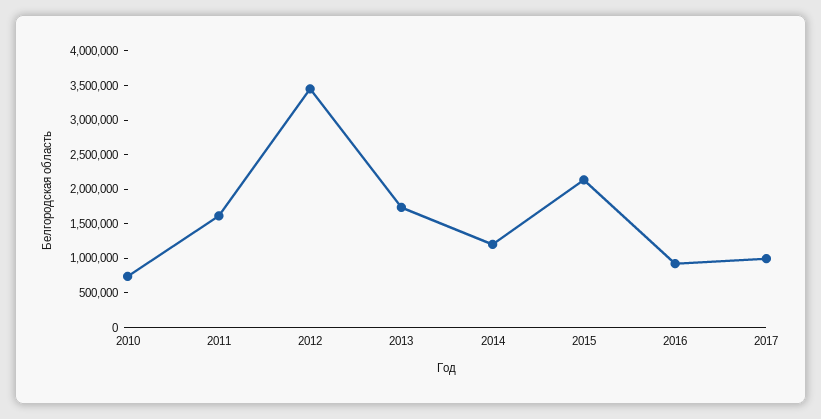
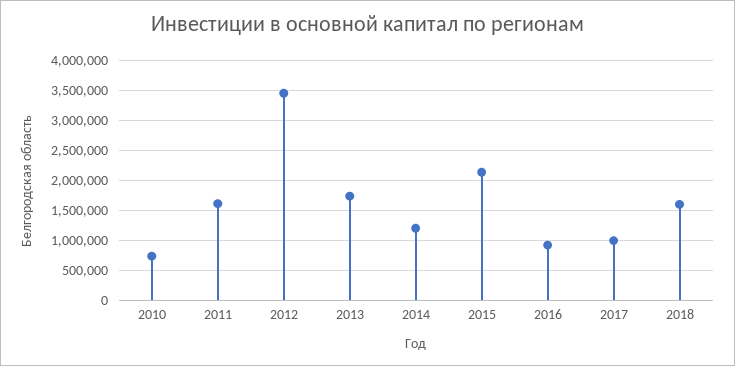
2018: none -> 1600000

